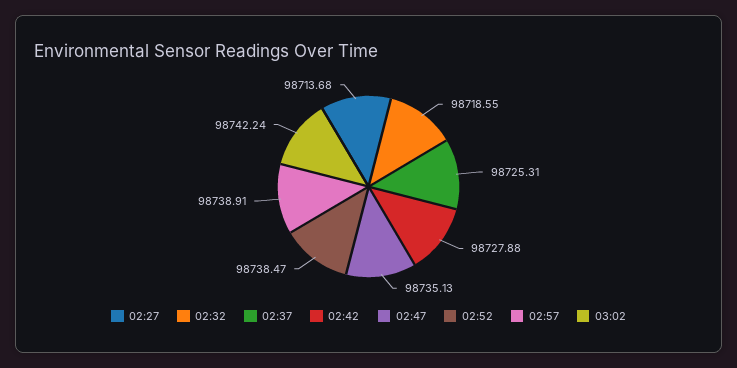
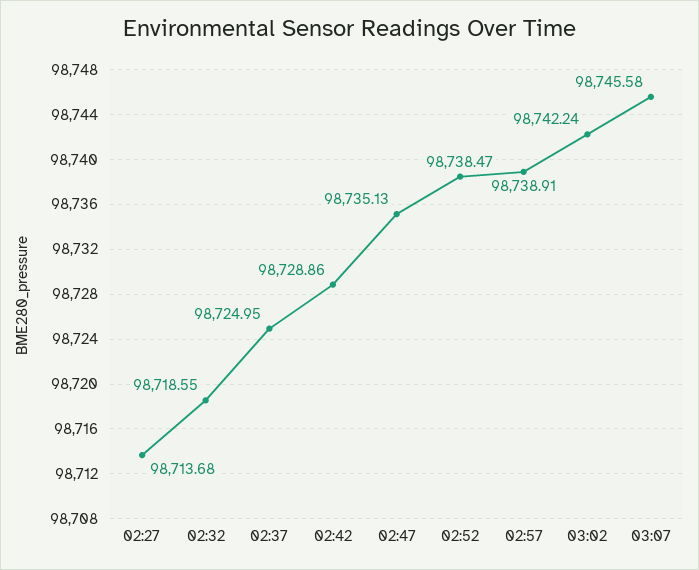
02:37: 98725.31 -> 98724.95
02:42: 98727.88 -> 98728.86
03:07: none -> 98745.58

